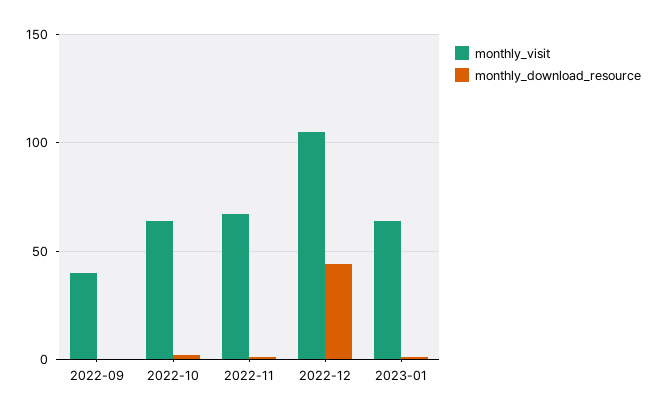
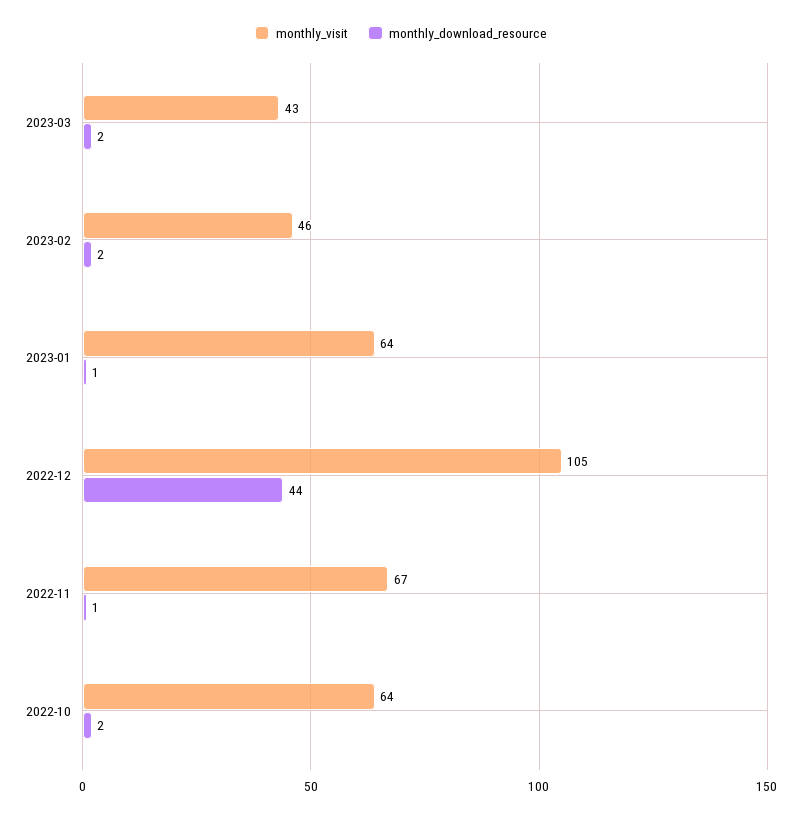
monthly_visit, 2022-09: 40 -> none
monthly_download_resource, 2022-09: 0 -> none
monthly_visit, 2023-03: none -> 43
monthly_download_resource, 2023-03: none -> 2
monthly_visit, 2023-02: none -> 46
monthly_download_resource, 2023-02: none -> 2

